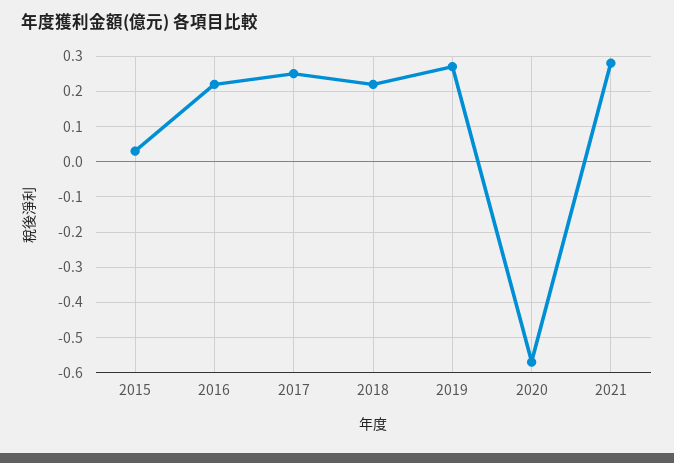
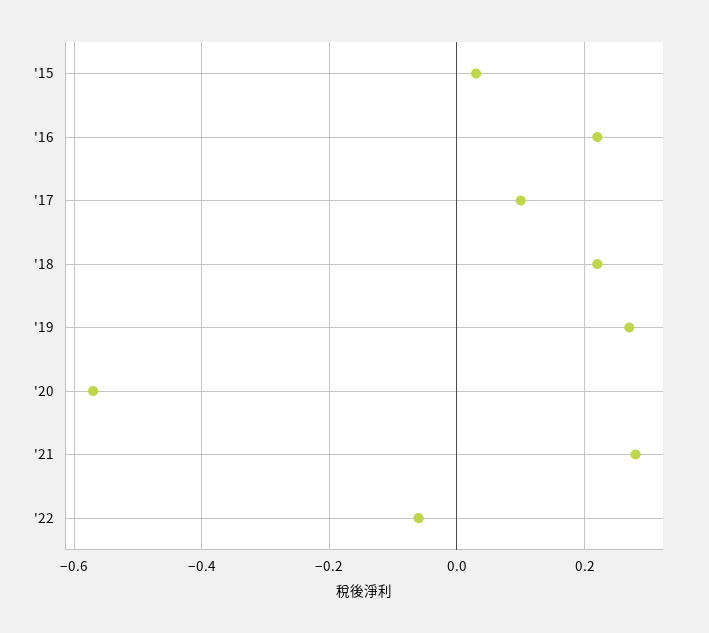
2017: 0.25 -> 0.1
'22: none -> -0.05

